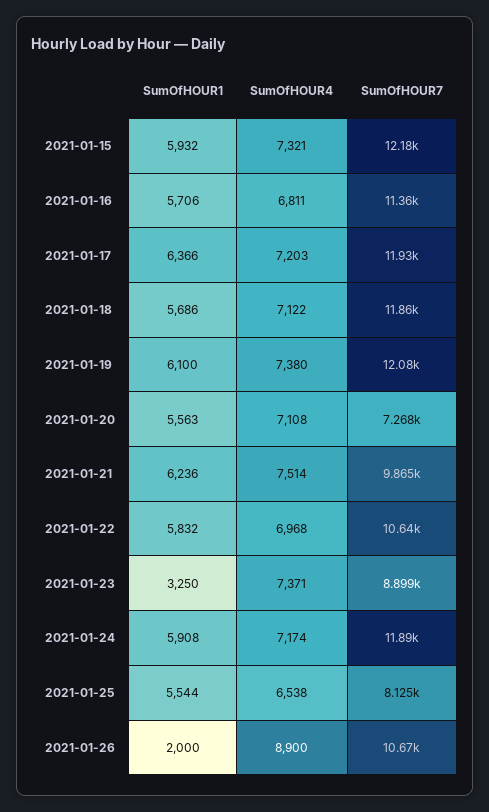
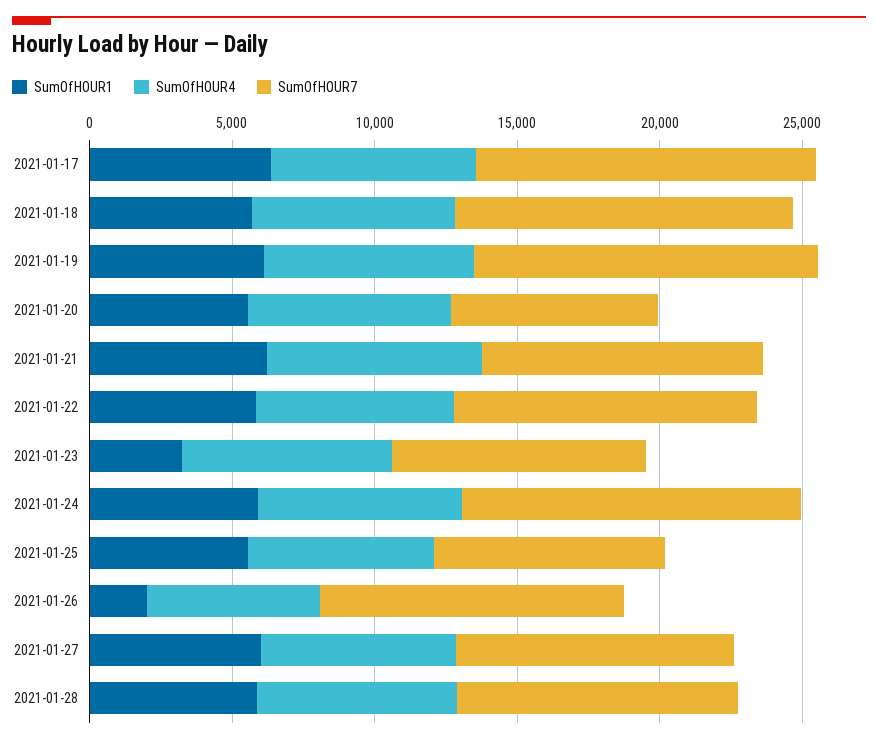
SumOfHOUR1, 2021-01-15: 5932 -> none
SumOfHOUR4, 2021-01-15: 7321 -> none
SumOfHOUR7, 2021-01-15: 12180 -> none
SumOfHOUR1, 2021-01-16: 5706 -> none
SumOfHOUR4, 2021-01-16: 6811 -> none
SumOfHOUR7, 2021-01-16: 11360 -> none
SumOfHOUR4, 2021-01-26: 8900 -> 6000
SumOfHOUR1, 2021-01-27: none -> 6000
SumOfHOUR4, 2021-01-27: none -> 7000
SumOfHOUR7, 2021-01-27: none -> 10000
SumOfHOUR1, 2021-01-28: none -> 6000
SumOfHOUR4, 2021-01-28: none -> 7000
SumOfHOUR7, 2021-01-28: none -> 10000

